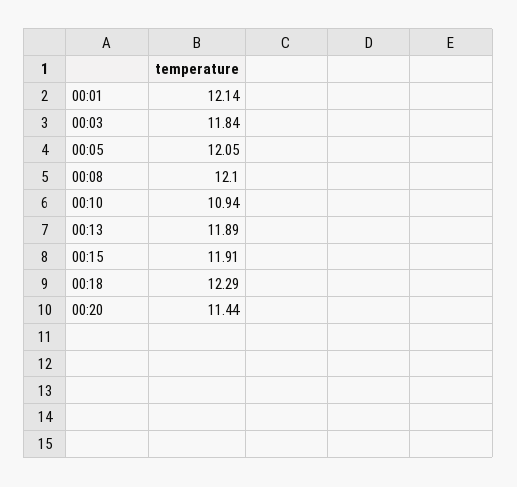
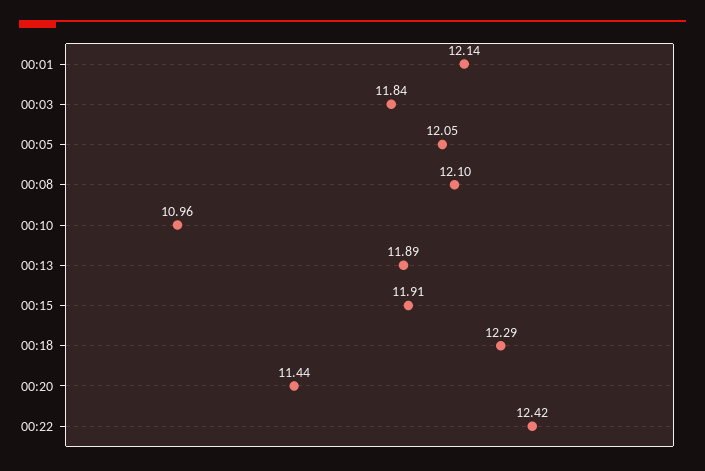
00:10: 10.94 -> 10.96
00:22: none -> 12.42

